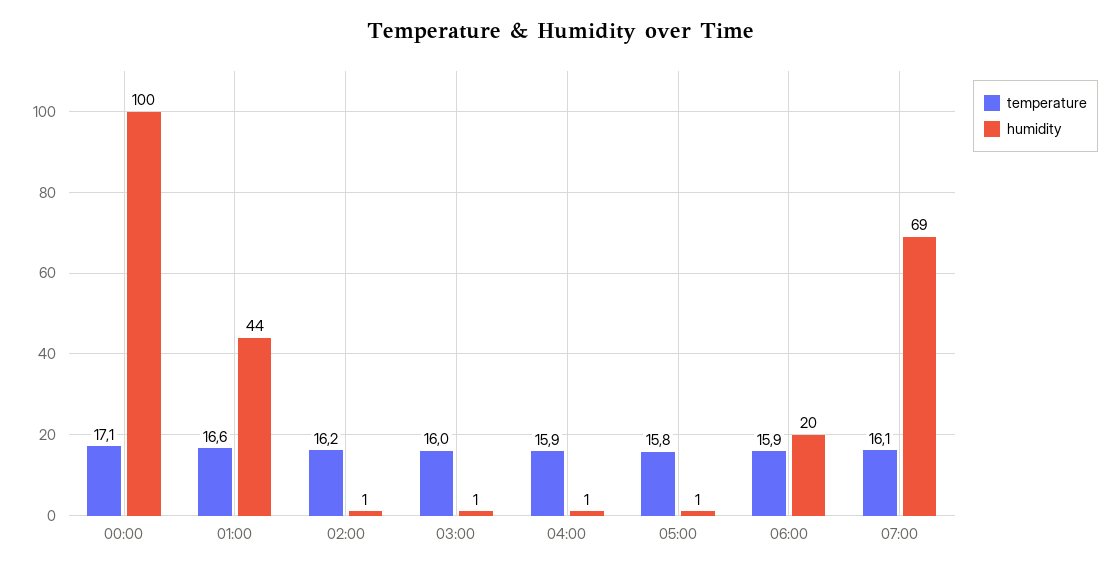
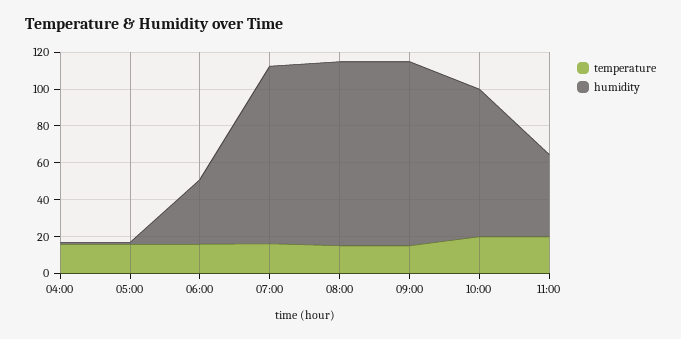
temperature, 00:00: 17.1 -> none
humidity, 00:00: 100 -> none
temperature, 01:00: 16.6 -> none
humidity, 01:00: 44 -> none
temperature, 02:00: 16.2 -> none
humidity, 02:00: 1 -> none
temperature, 03:00: 16 -> none
humidity, 03:00: 1 -> none
humidity, 06:00: 20 -> 35
humidity, 07:00: 69 -> 95
temperature, 08:00: none -> 15
humidity, 08:00: none -> 100
temperature, 09:00: none -> 15
humidity, 09:00: none -> 100
temperature, 10:00: none -> 20
humidity, 10:00: none -> 80
temperature, 11:00: none -> 20
humidity, 11:00: none -> 45

